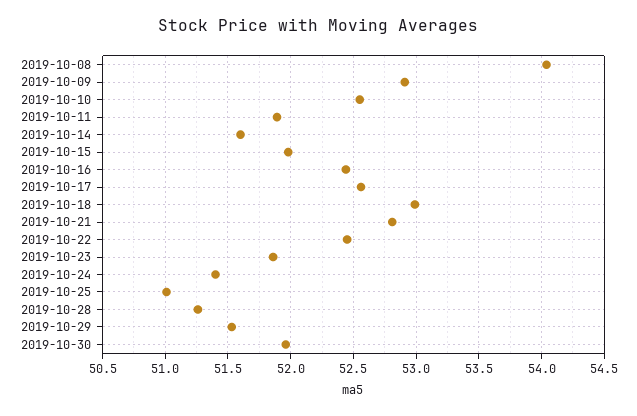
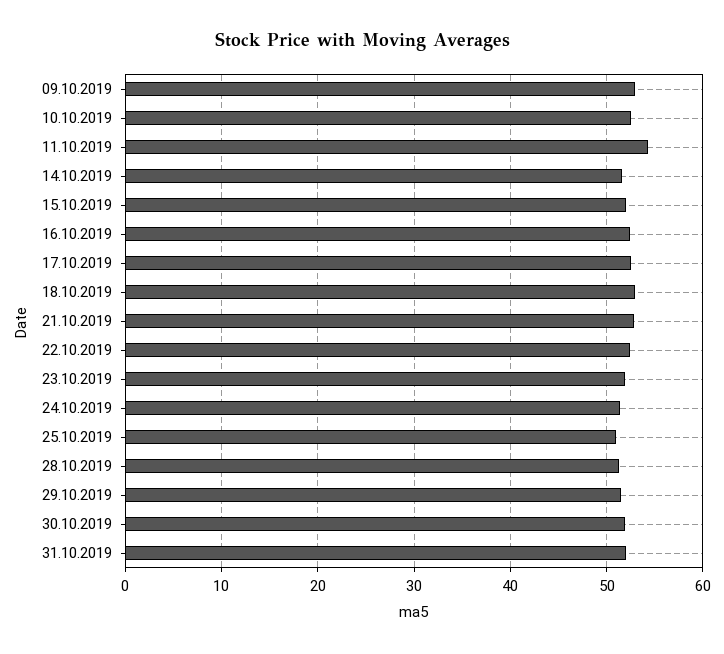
2019-10-08: 54.05 -> none
2019-10-11: 51.9 -> 54
31.10.2019: none -> 52

